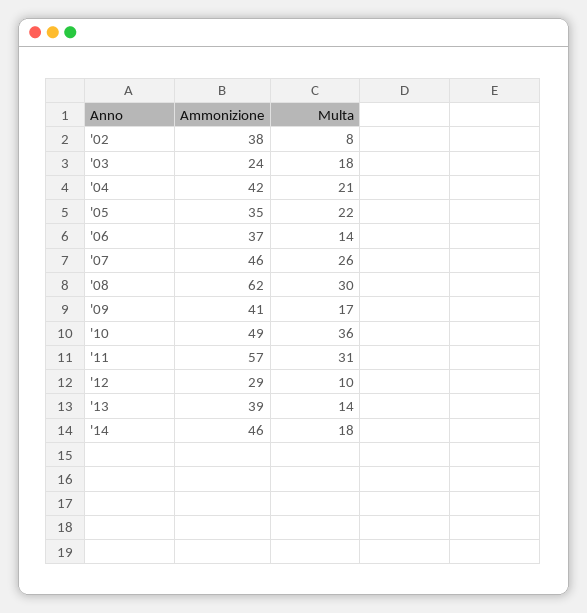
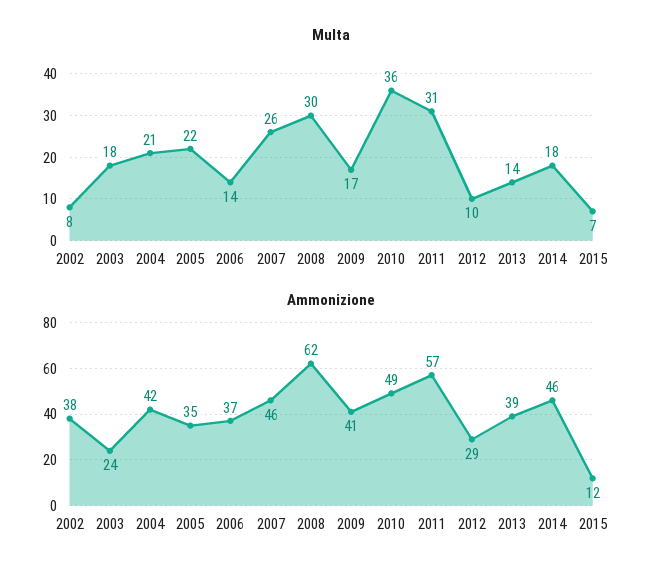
Multa, 2015: none -> 7
Ammonizione, 2015: none -> 12

